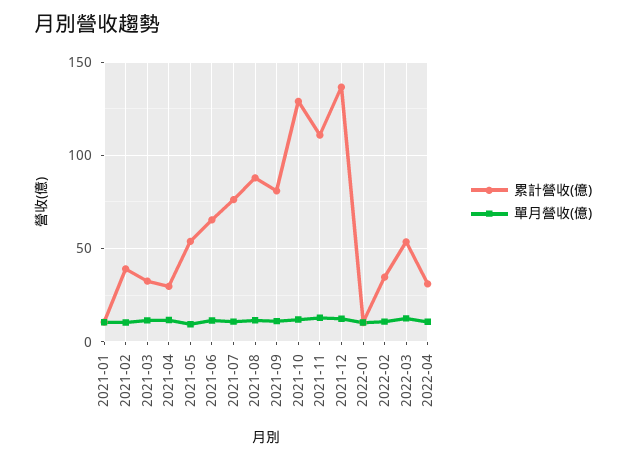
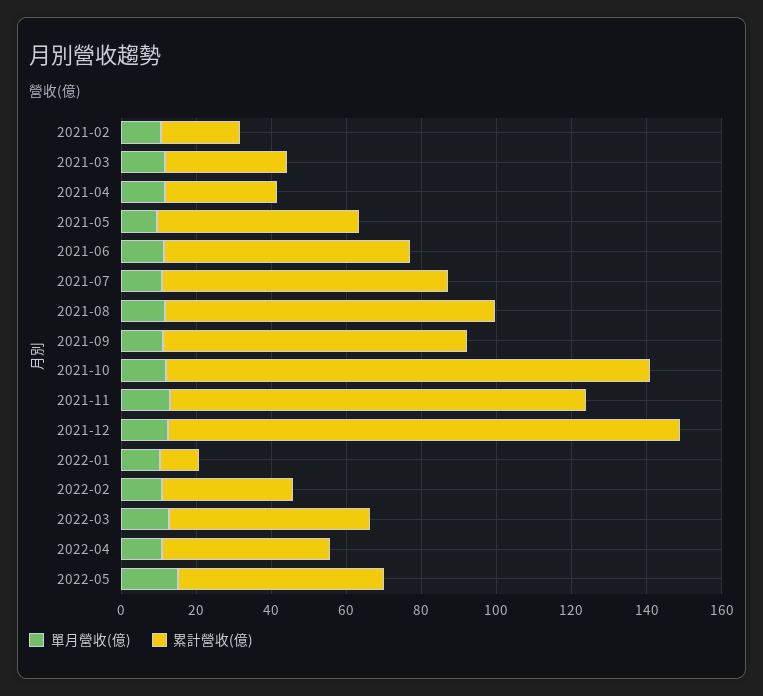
累計營收(億), 2021-01: 10 -> none
單月營收(億), 2021-01: 10 -> none
累計營收(億), 2021-02: 40 -> 20
累計營收(億), 2022-04: 30 -> 45
單月營收(億), 2022-05: none -> 15
累計營收(億), 2022-05: none -> 55

